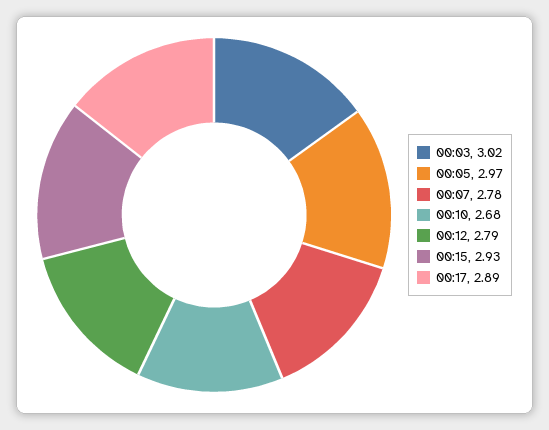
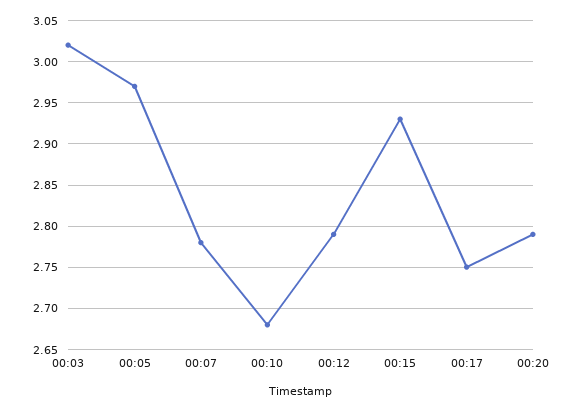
00:17: 2.89 -> 2.75
00:20: none -> 2.79

